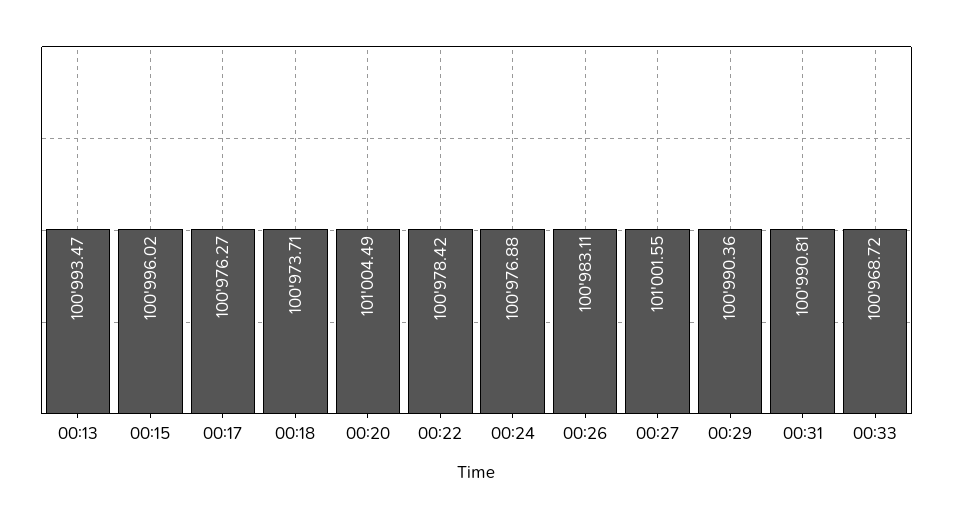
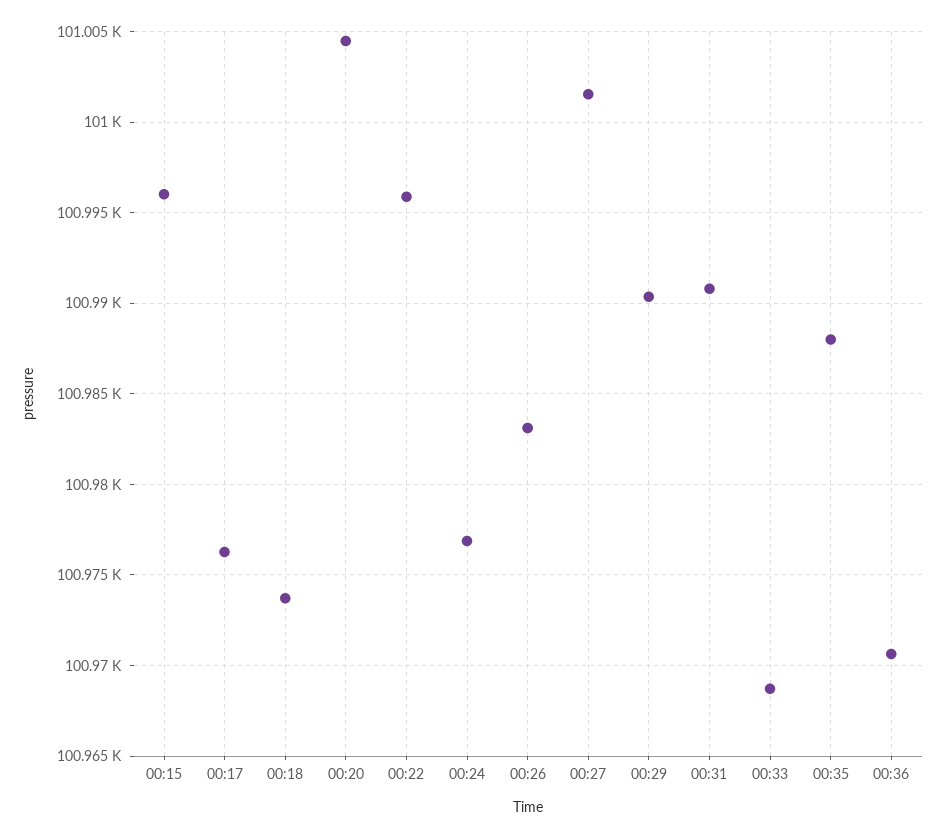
00:13: 100993.47 -> none
00:22: 100978.42 -> 100996
00:35: none -> 100988
00:36: none -> 100970.5

